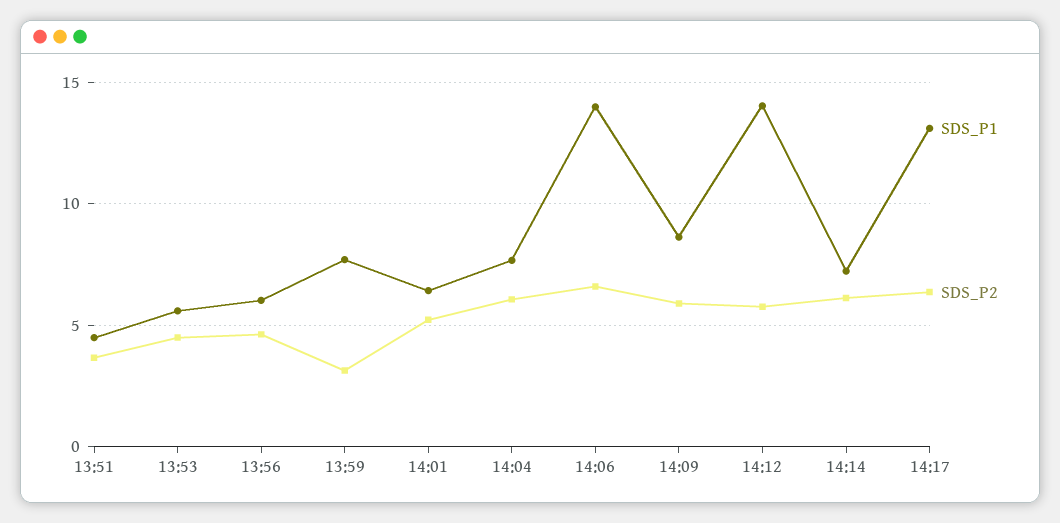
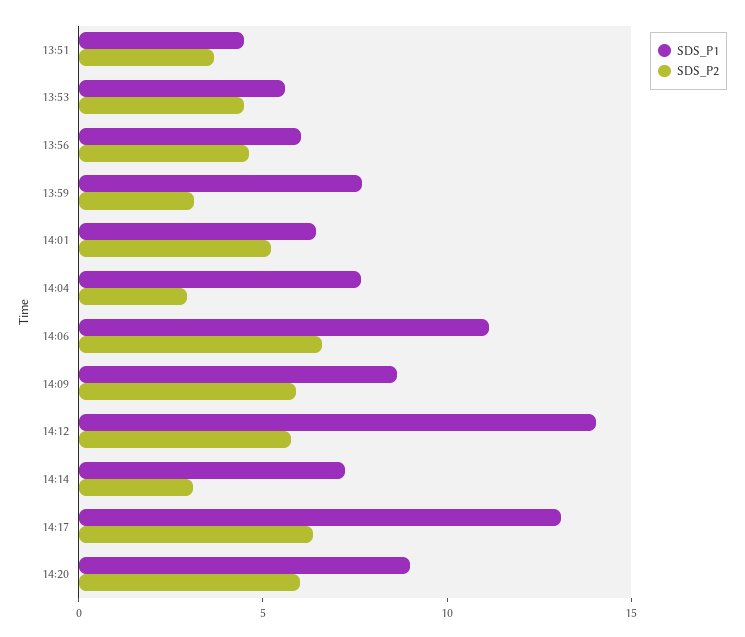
SDS_P2, 14:04: 6 -> 3
SDS_P1, 14:06: 14 -> 11
SDS_P2, 14:14: 6 -> 3
SDS_P1, 14:20: none -> 9
SDS_P2, 14:20: none -> 6

